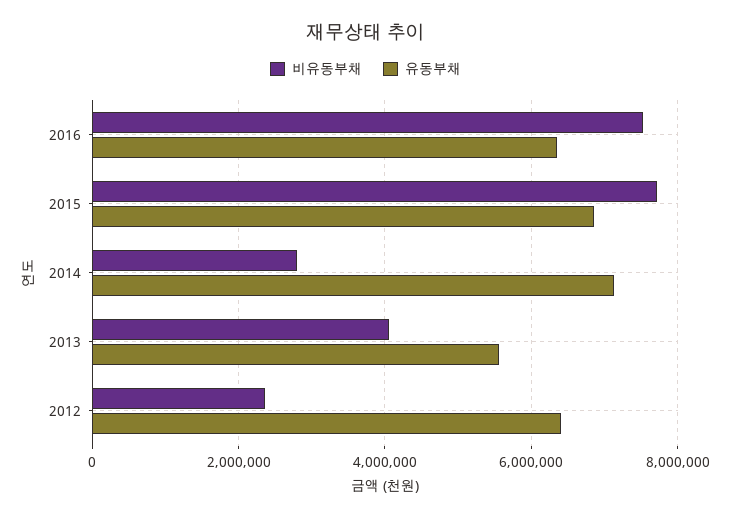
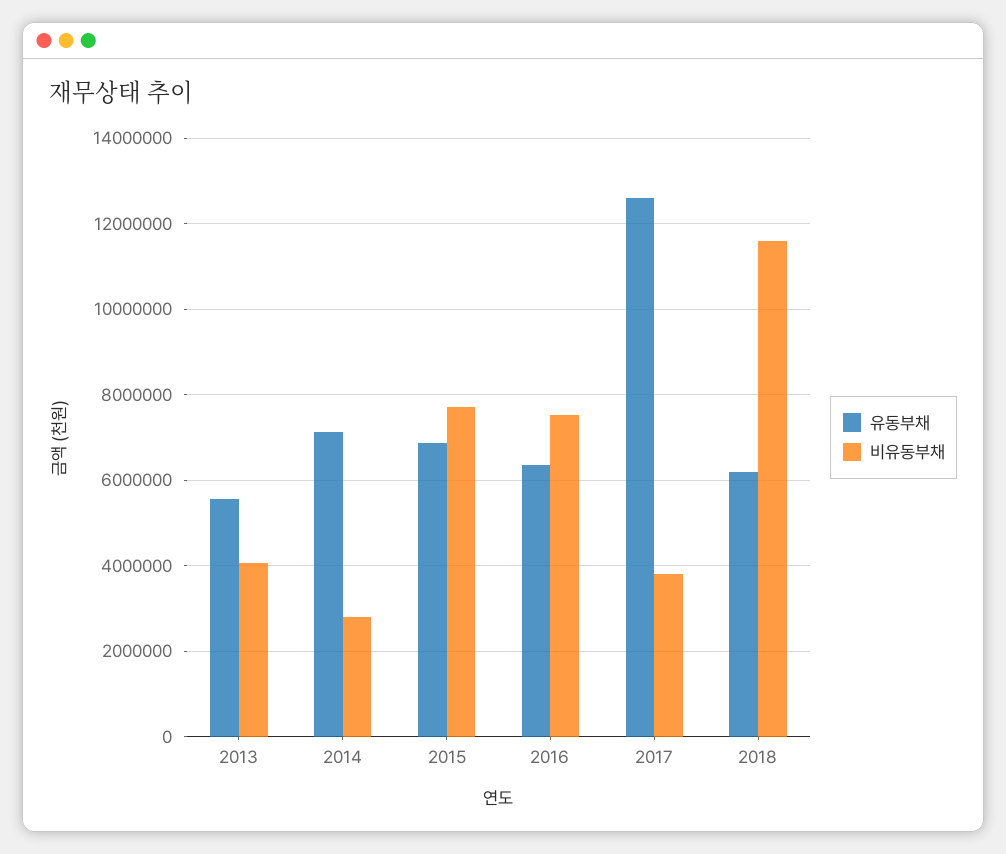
비유동부채, 2012: 2400000 -> none
유동부채, 2012: 6400000 -> none
유동부채, 2017: none -> 12600000
비유동부채, 2017: none -> 3800000
유동부채, 2018: none -> 6200000
비유동부채, 2018: none -> 11600000

